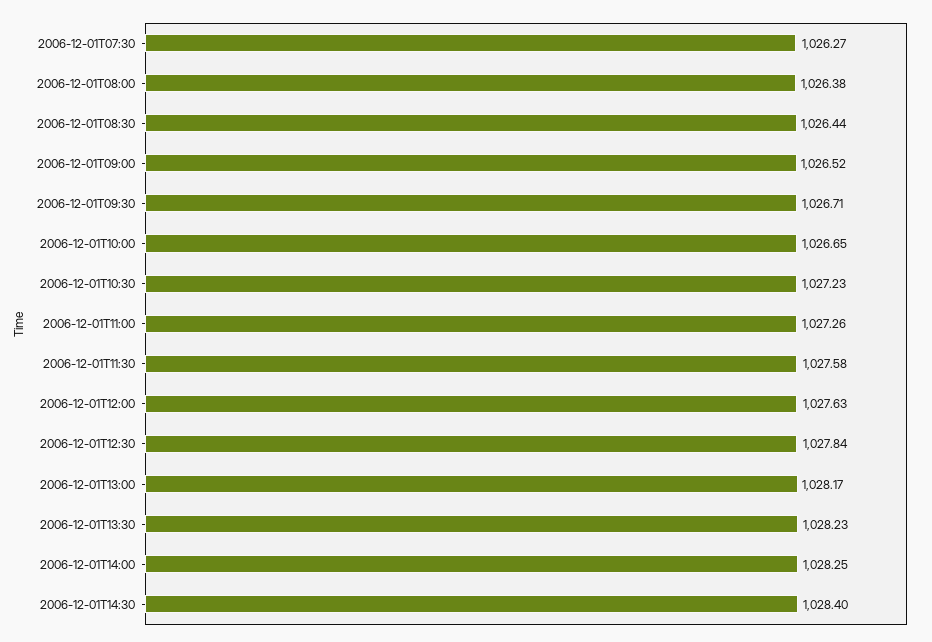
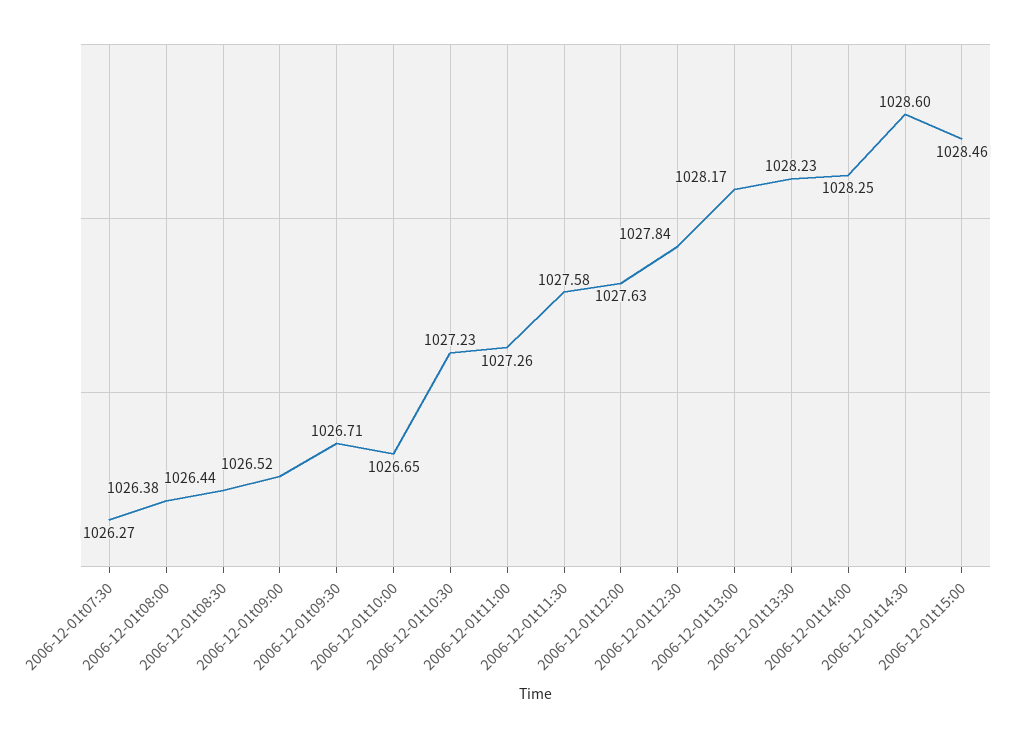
2006-12-01T14:30: 1028.4 -> 1028.6
2006-12-01t15:00: none -> 1028.46

